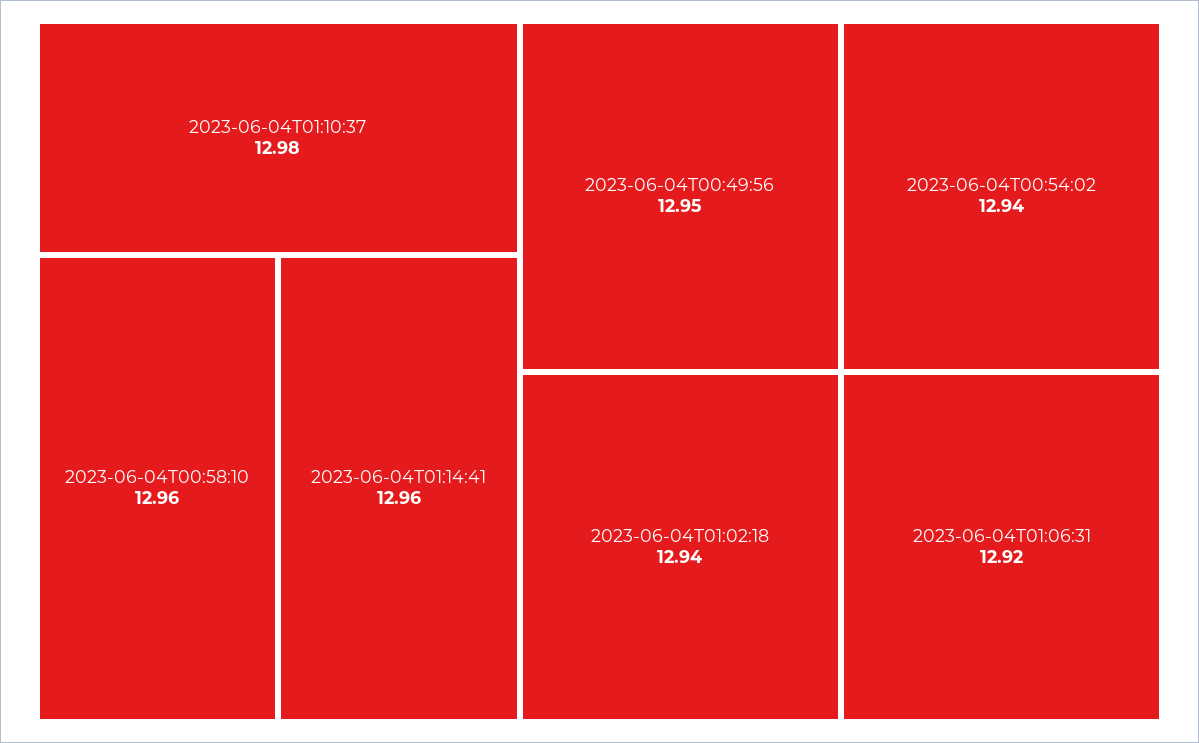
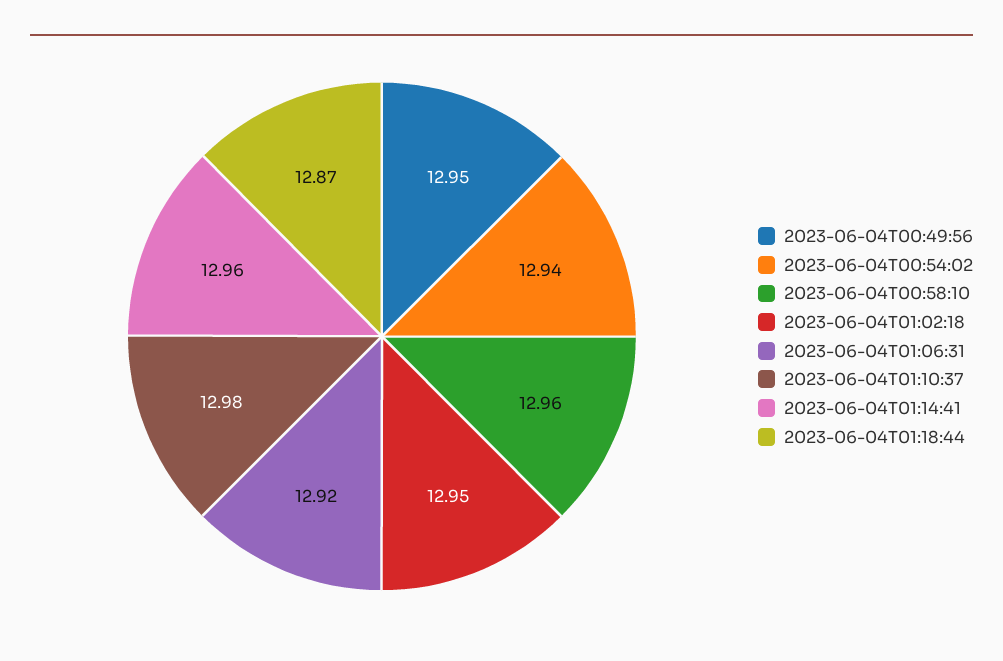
2023-06-04T01:02:18: 12.94 -> 12.95
2023-06-04T01:18:44: none -> 12.87

